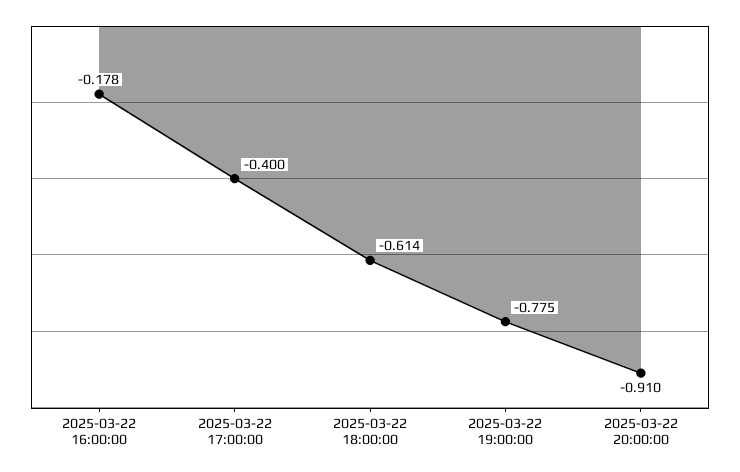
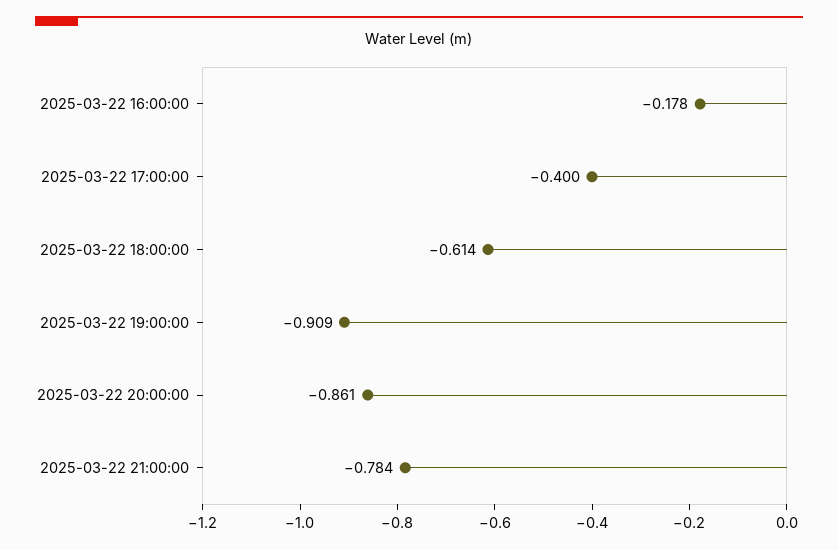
2025-03-22 19:00:00: -0.775 -> -0.909
2025-03-22 20:00:00: -0.91 -> -0.861
2025-03-22 21:00:00: none -> -0.784

